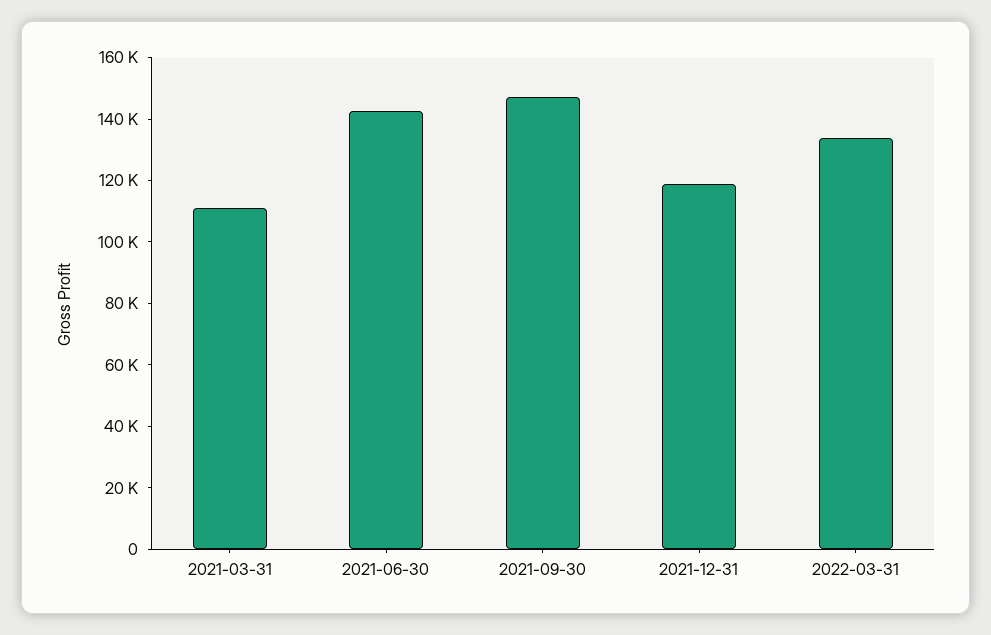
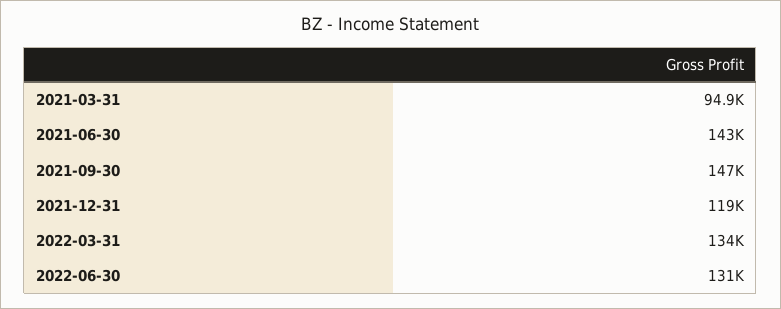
2021-03-31: 110000 -> 94900
2022-06-30: none -> 131000

